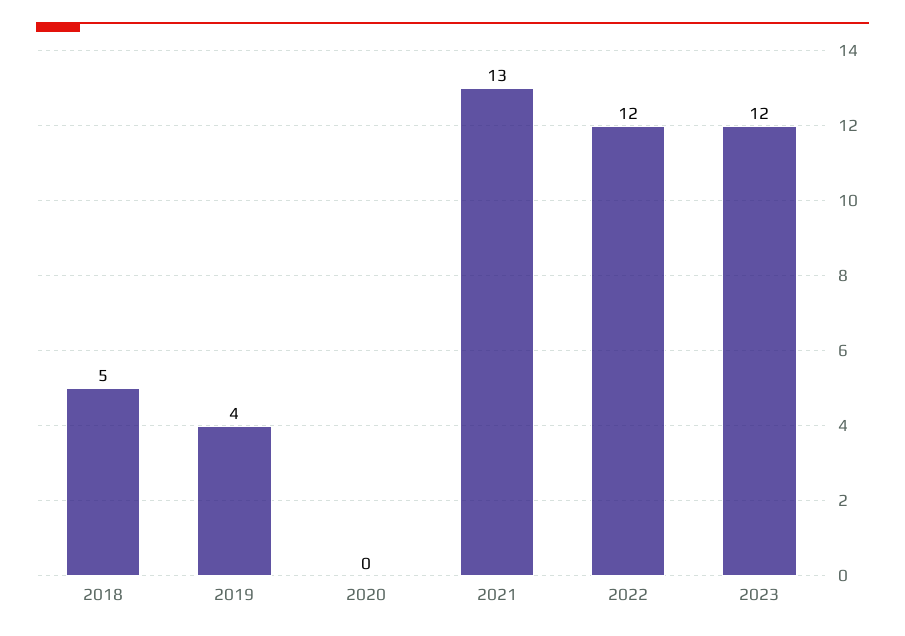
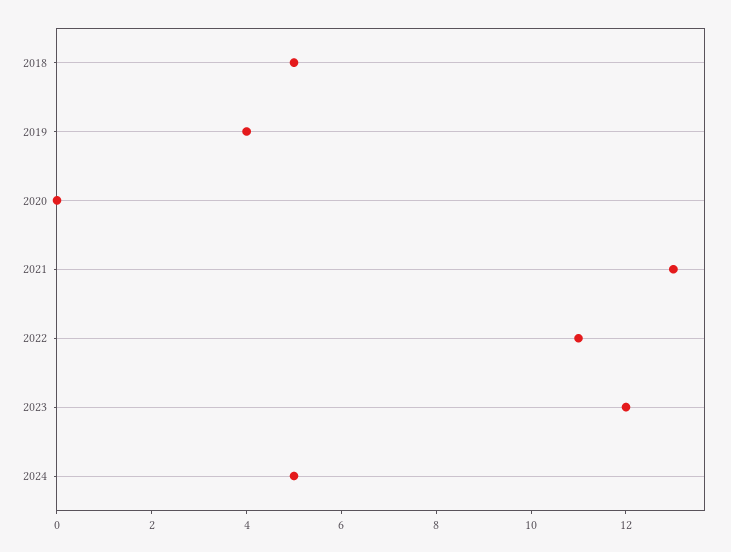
2022: 12 -> 11
2024: none -> 5

